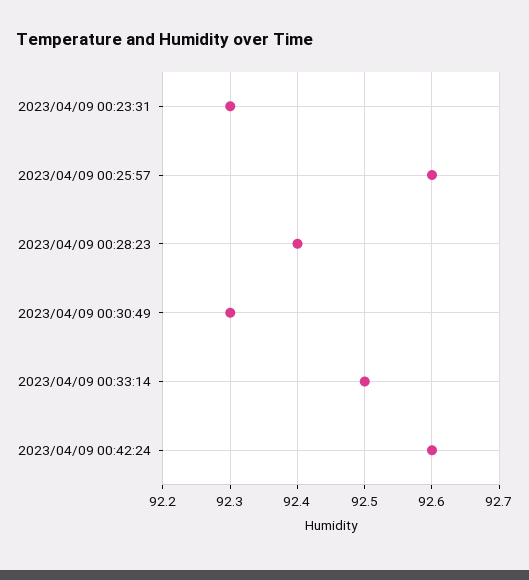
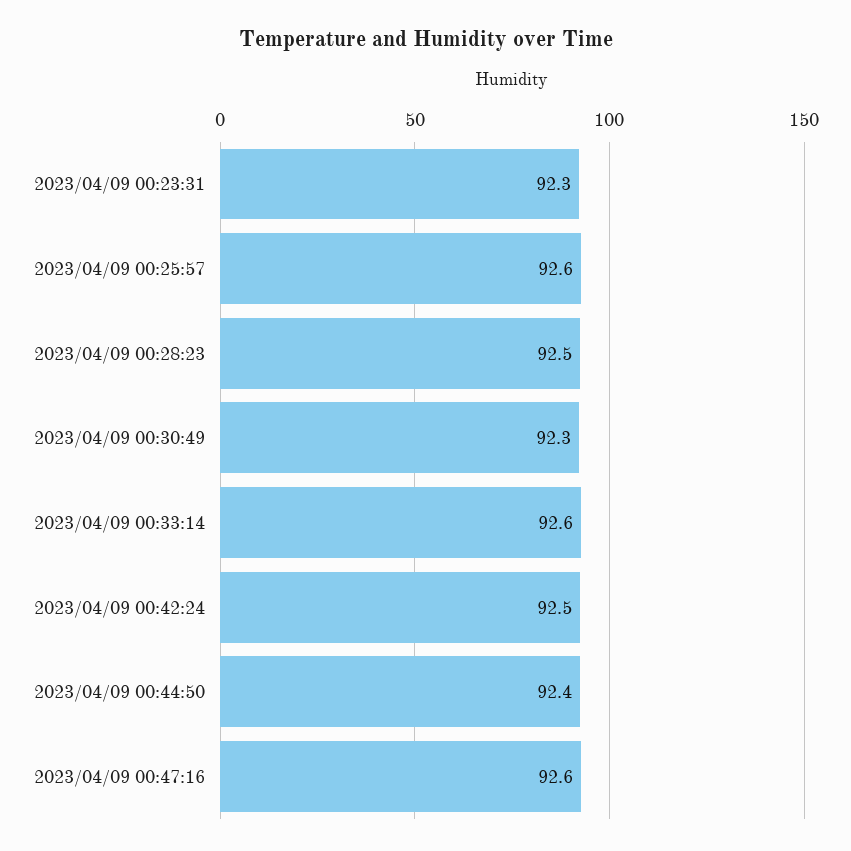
2023/04/09 00:28:23: 92.4 -> 92.5
2023/04/09 00:33:14: 92.5 -> 92.6
2023/04/09 00:42:24: 92.6 -> 92.5
2023/04/09 00:44:50: none -> 92.4
2023/04/09 00:47:16: none -> 92.6

